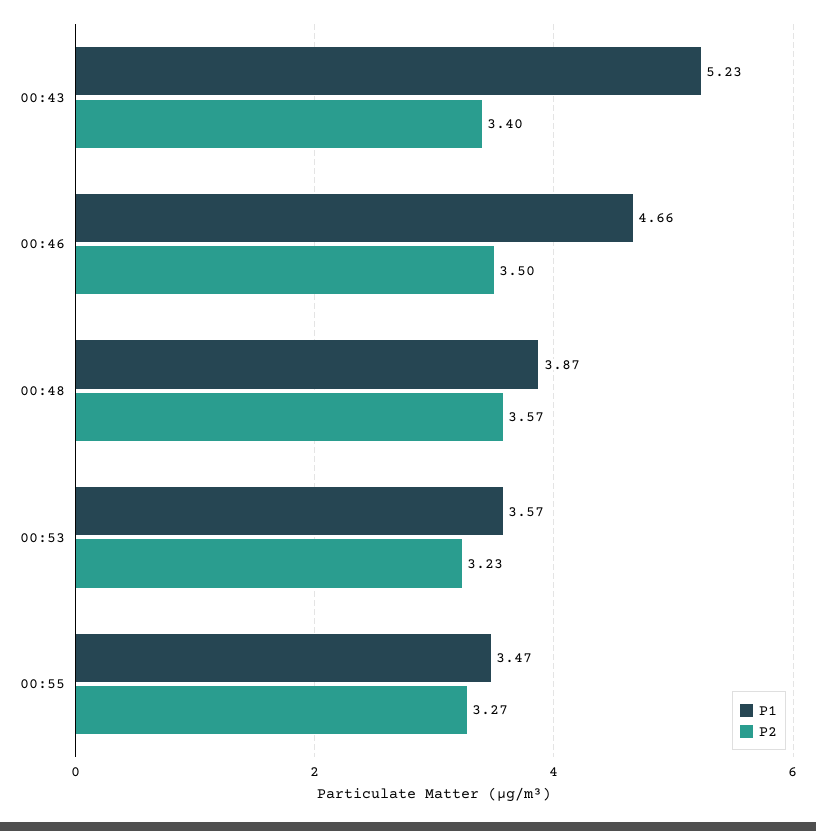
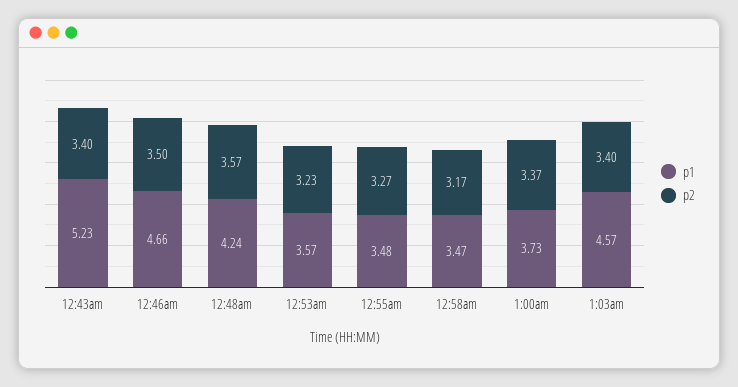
P1, 00:48: 3.87 -> 4.24
P1, 00:55: 3.47 -> 3.48
P1, 12:58am: none -> 3.47
P2, 12:58am: none -> 3.17
P1, 1:00am: none -> 3.73
P2, 1:00am: none -> 3.37
P1, 1:03am: none -> 4.57
P2, 1:03am: none -> 3.4

